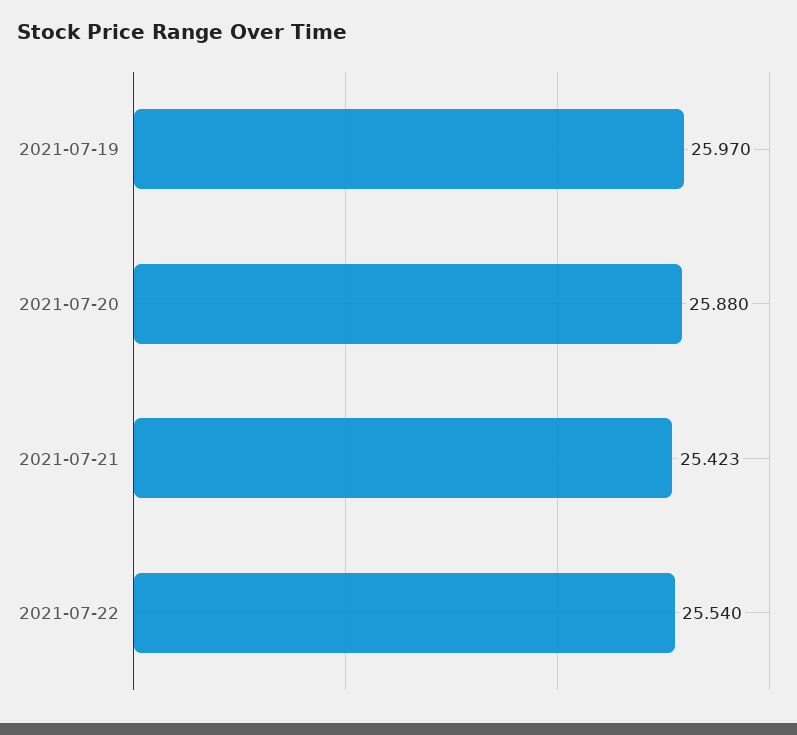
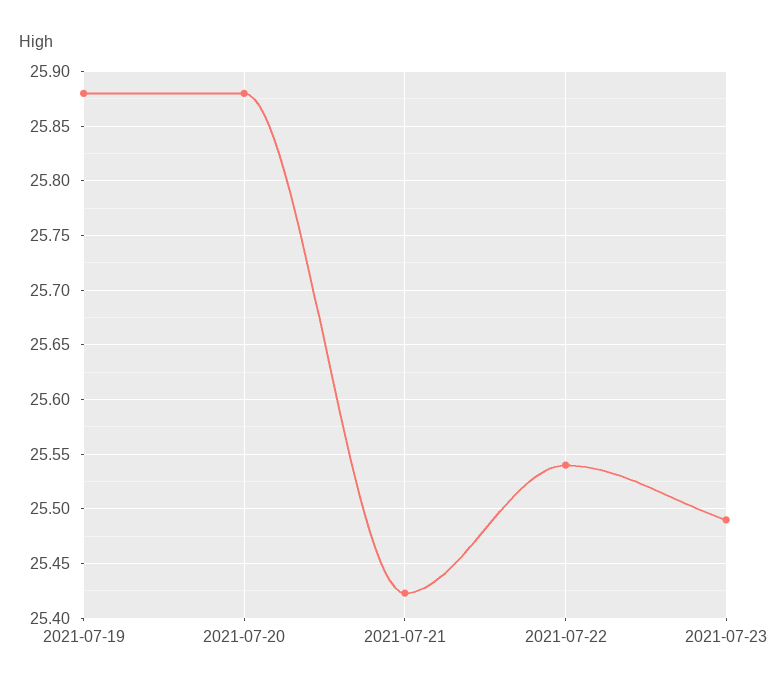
2021-07-19: 25.97 -> 25.88
2021-07-23: none -> 25.49

